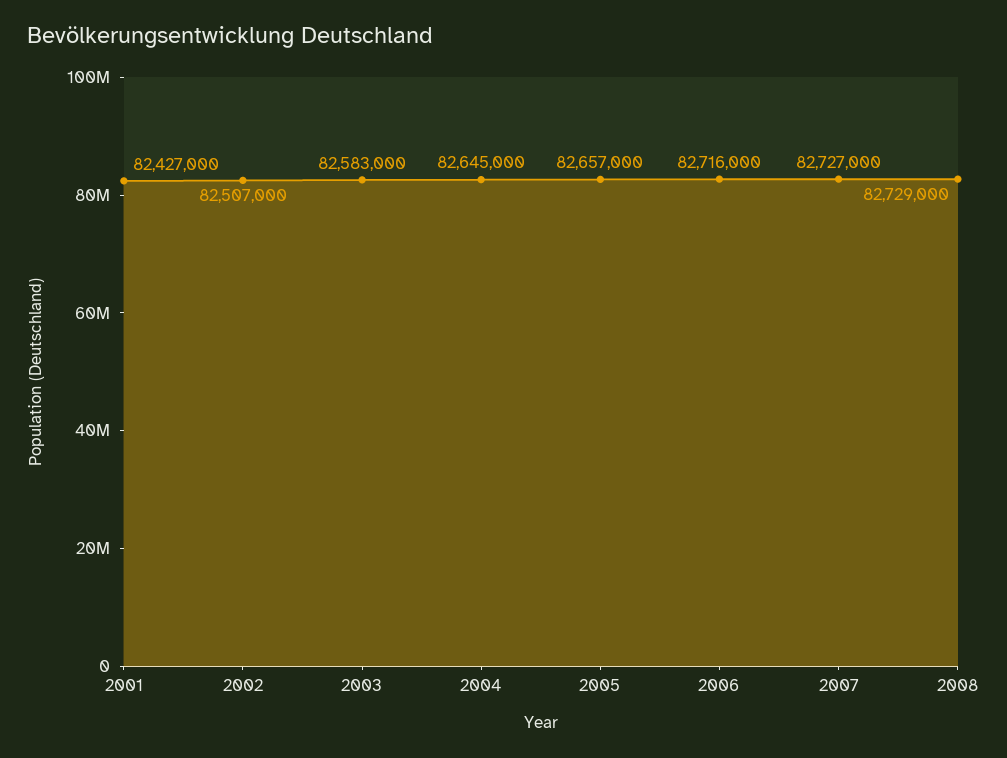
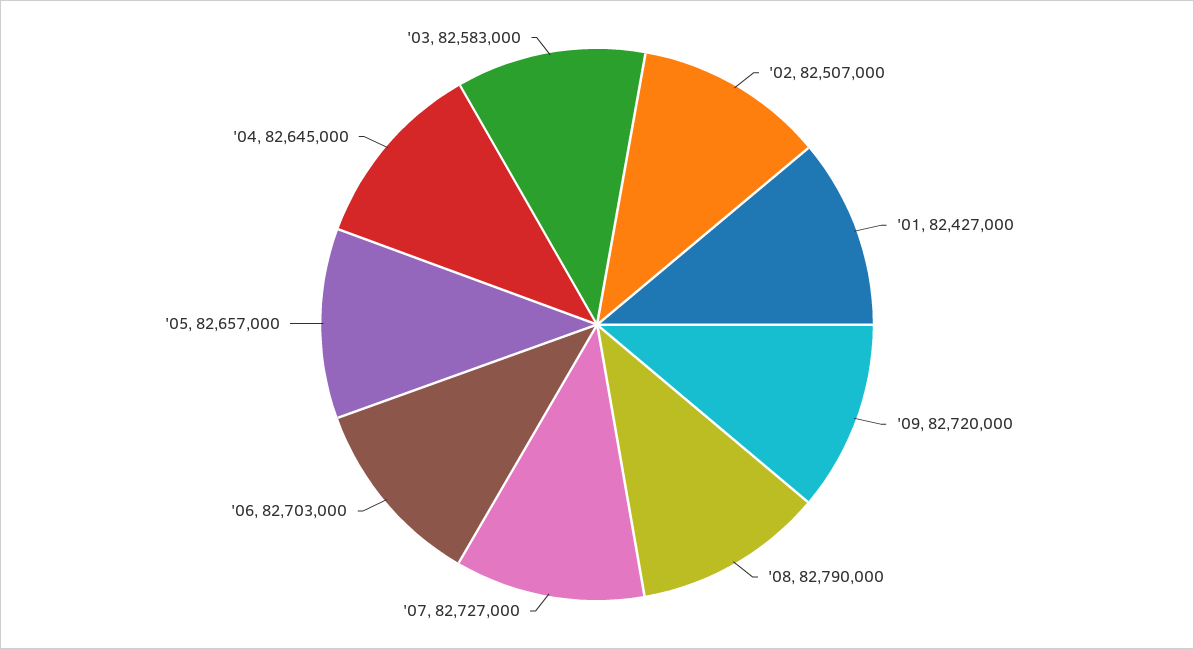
2006: 82716000 -> 82703000
2008: 82729000 -> 82790000
'09: none -> 82720000

